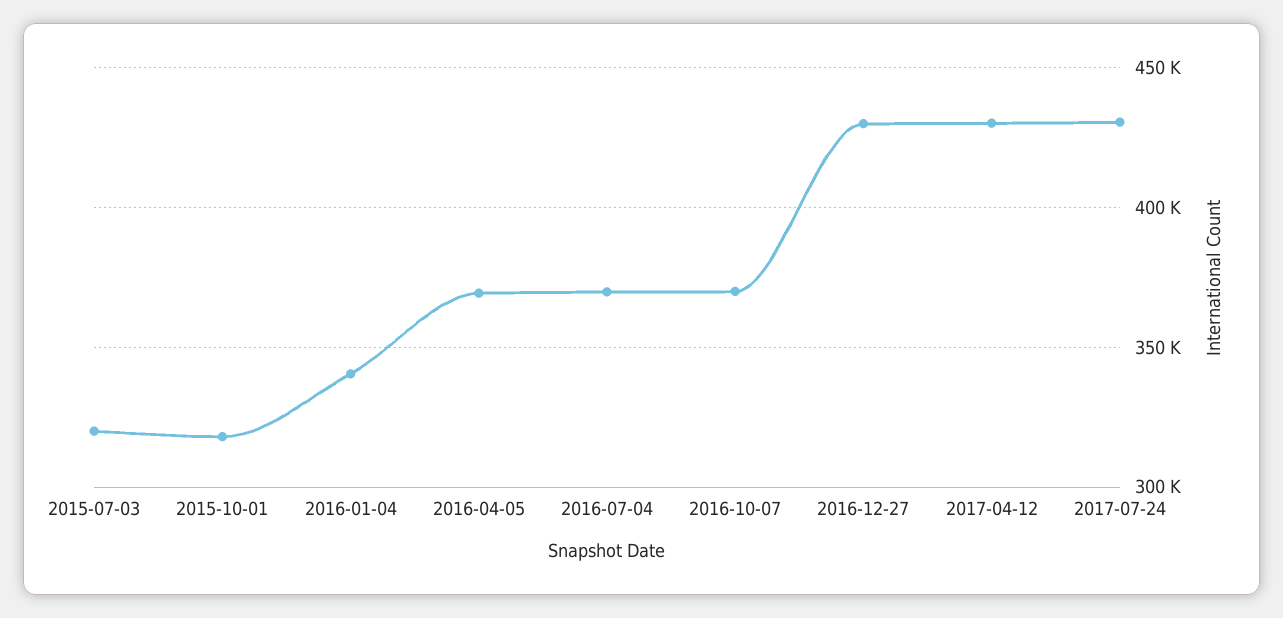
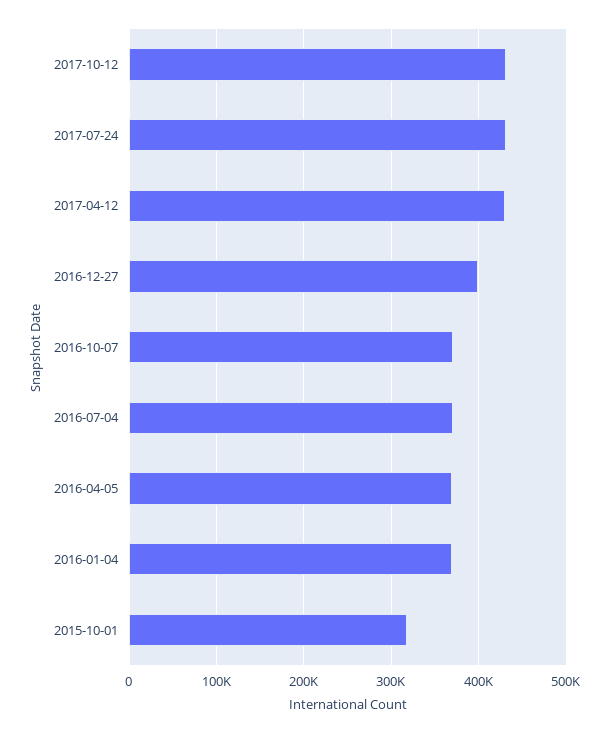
2015-07-03: 320000 -> none
2016-01-04: 340000 -> 370000
2016-12-27: 430000 -> 400000
2017-10-12: none -> 430000

